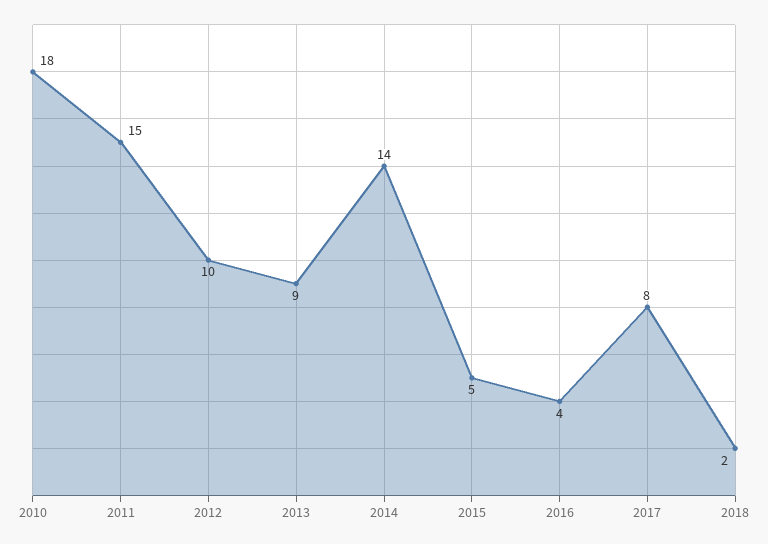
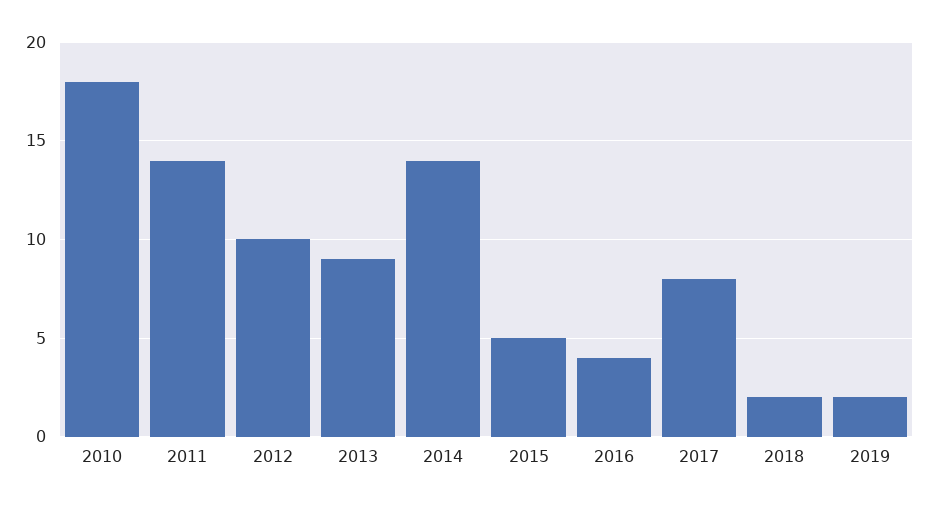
2011: 15 -> 14
2019: none -> 2

